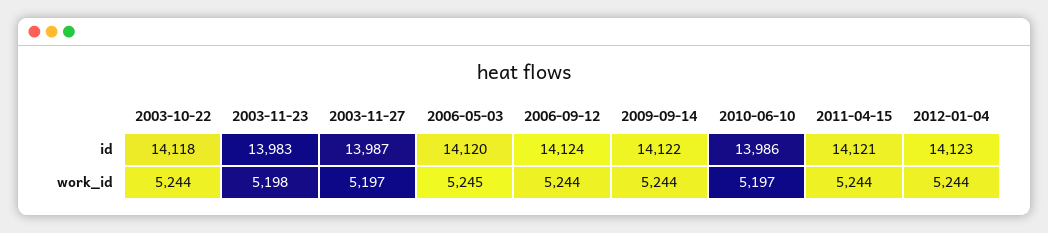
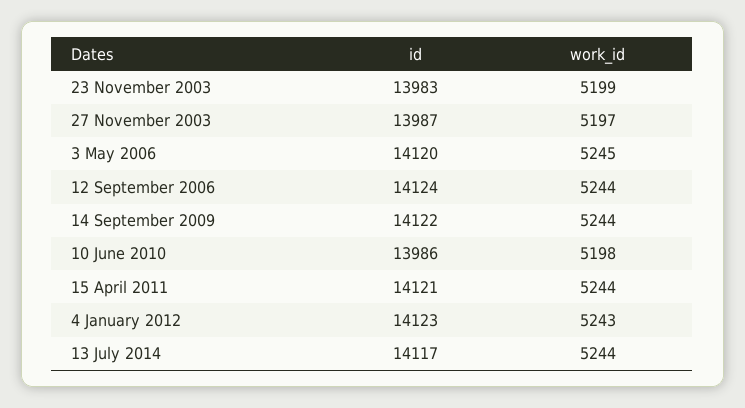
2003-10-22, id: 14118 -> none
2003-10-22, work_id: 5244 -> none
2003-11-23, work_id: 5198 -> 5199
2010-06-10, work_id: 5197 -> 5198
2012-01-04, work_id: 5244 -> 5243
13 July 2014, id: none -> 14117
13 July 2014, work_id: none -> 5244

